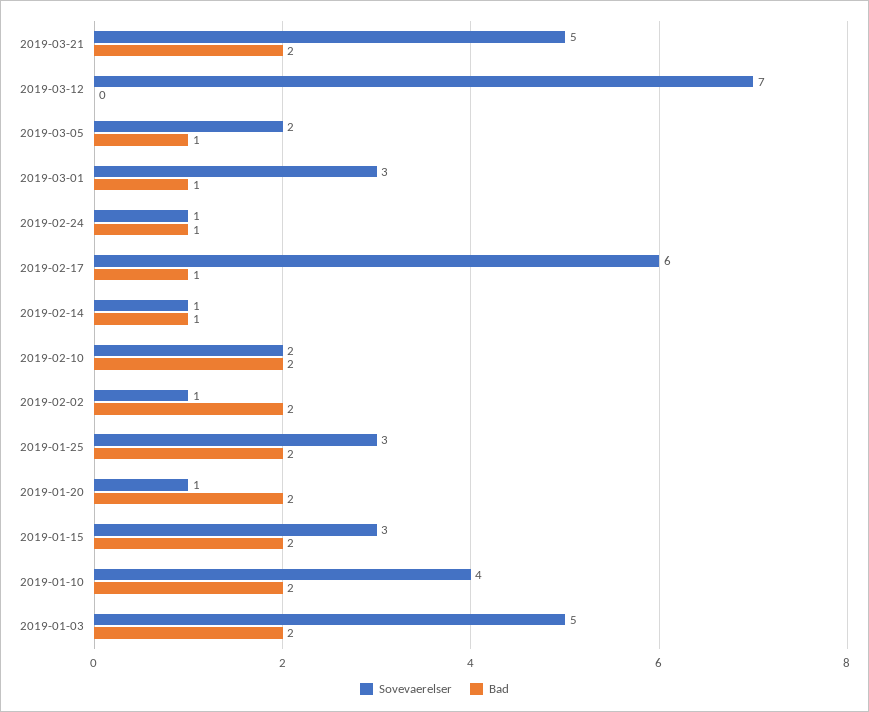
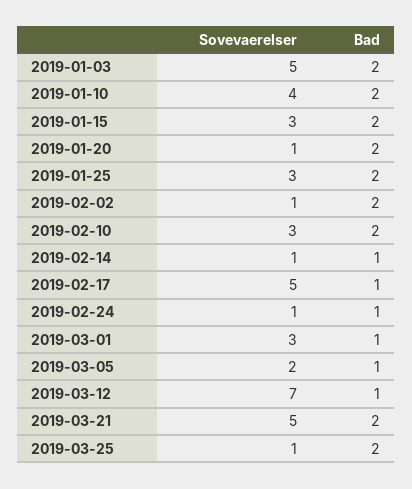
Bad, 2019-03-12: 0 -> 1
Sovevaerelser, 2019-02-17: 6 -> 5
Sovevaerelser, 2019-02-10: 2 -> 3
Sovevaerelser, 2019-03-25: none -> 1
Bad, 2019-03-25: none -> 2

